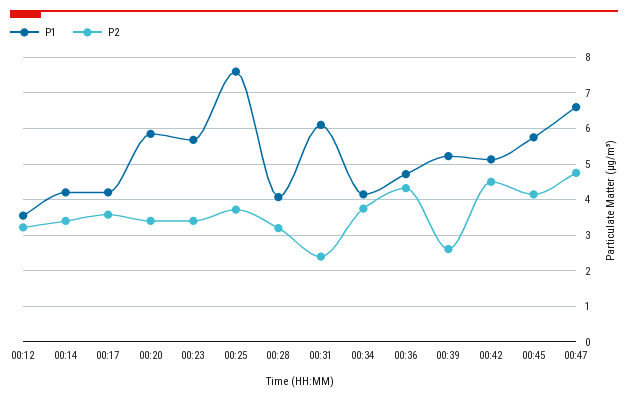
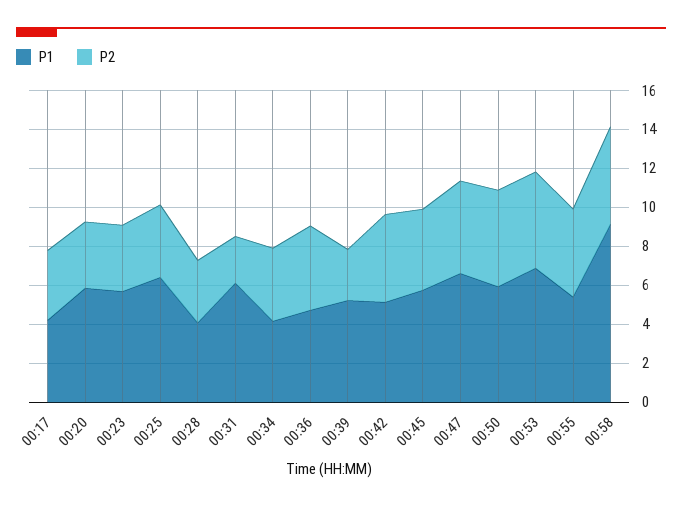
P1, 00:12: 3.6 -> none
P2, 00:12: 3.2 -> none
P1, 00:14: 4.2 -> none
P2, 00:14: 3.4 -> none
P1, 00:25: 7.6 -> 6.5
P1, 00:50: none -> 6
P2, 00:50: none -> 5
P1, 00:53: none -> 7
P2, 00:53: none -> 5
P1, 00:55: none -> 5.5
P2, 00:55: none -> 4.5
P1, 00:58: none -> 9
P2, 00:58: none -> 5

